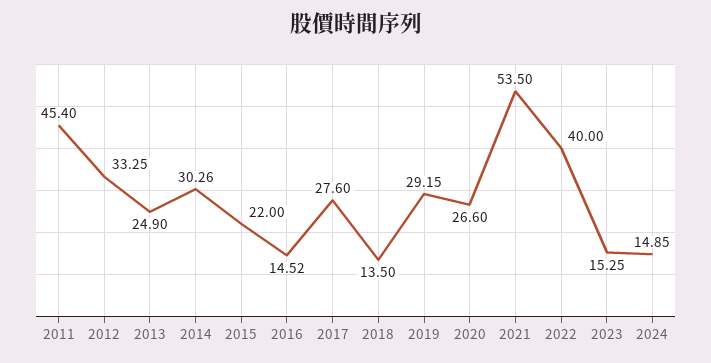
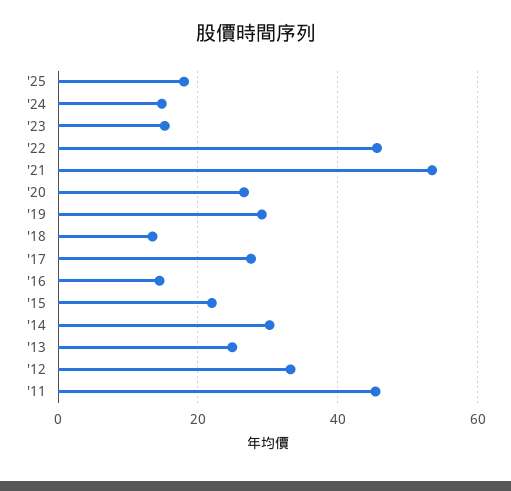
2022: 40 -> 46
'25: none -> 18

